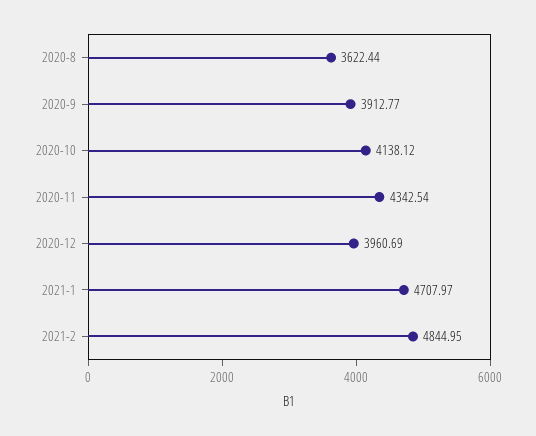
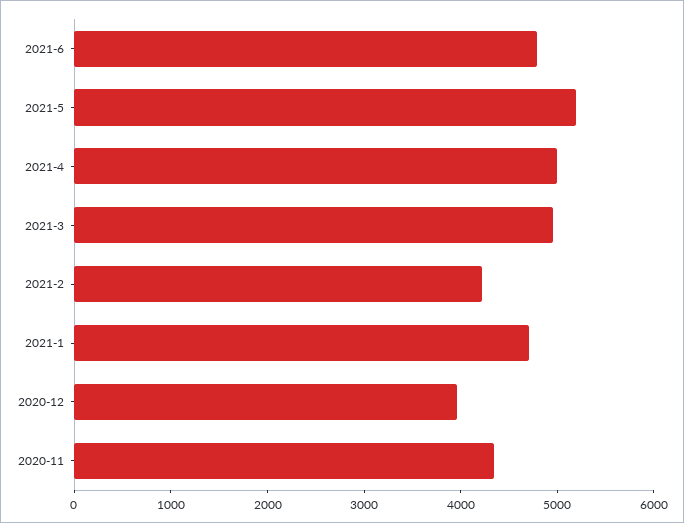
2020-8: 3622.44 -> none
2020-9: 3912.77 -> none
2020-10: 4138.12 -> none
2021-2: 4844.95 -> 4200
2021-6: none -> 4800
2021-5: none -> 5200
2021-4: none -> 5000
2021-3: none -> 5000

